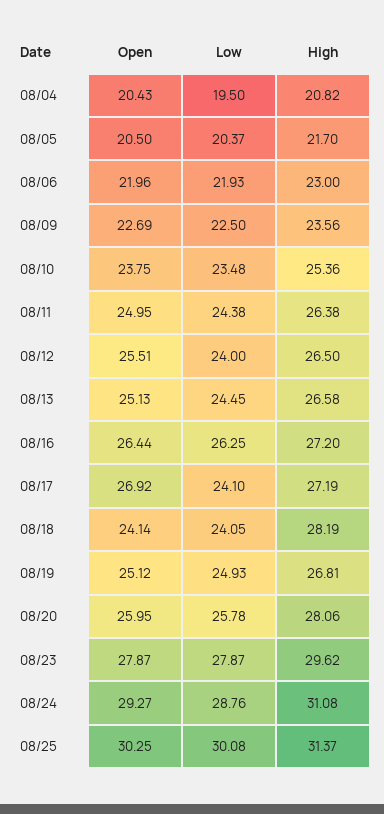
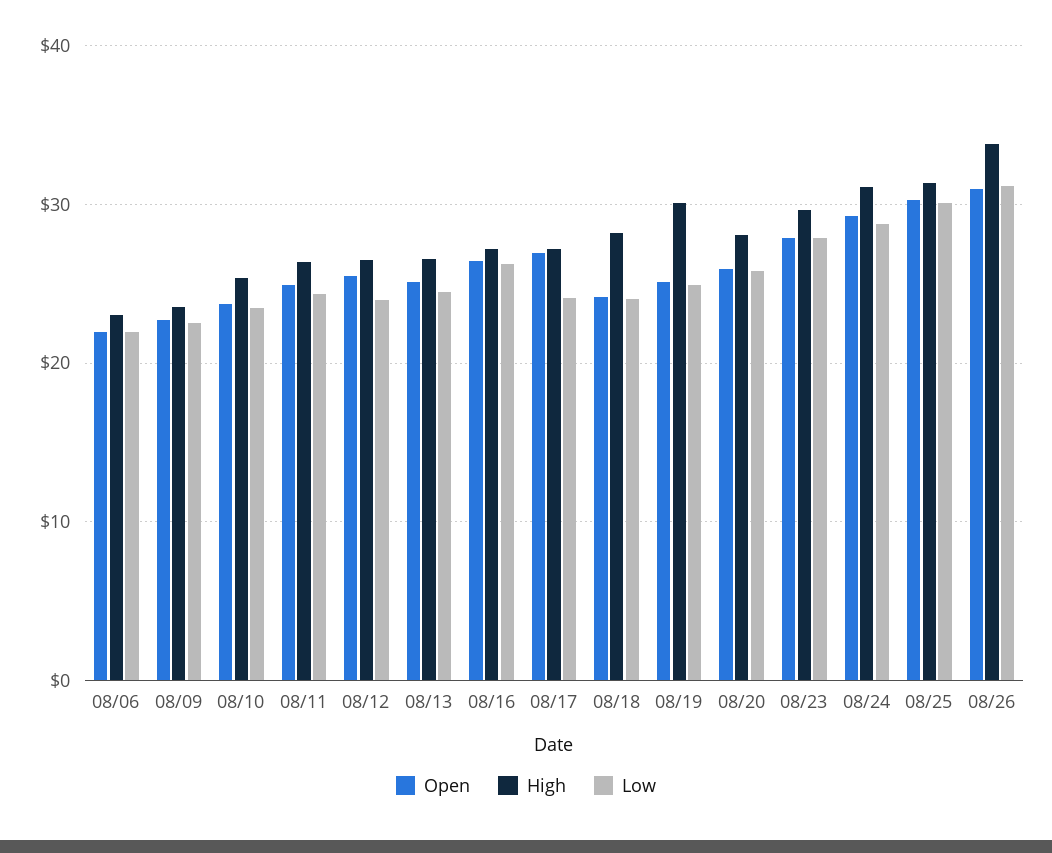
Open, 08/04: 20.43 -> none
Low, 08/04: 19.5 -> none
High, 08/04: 20.82 -> none
Open, 08/05: 20.5 -> none
Low, 08/05: 20.37 -> none
High, 08/05: 21.7 -> none
High, 08/19: 26.81 -> 30
Open, 08/26: none -> 31
High, 08/26: none -> 34
Low, 08/26: none -> 31

